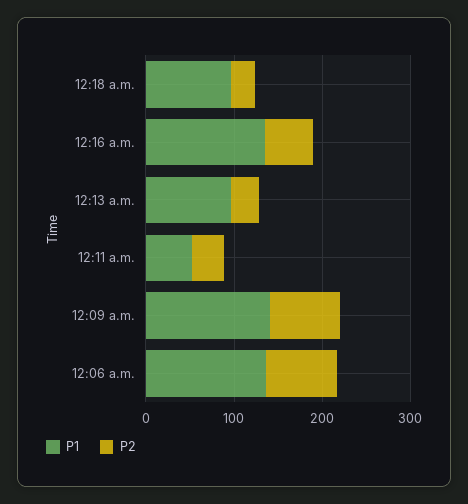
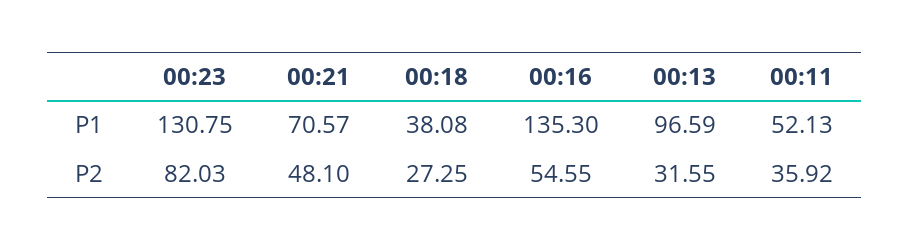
P1, 12:18 a.m.: 100 -> 38.08
P1, 12:09 a.m.: 140 -> none
P2, 12:09 a.m.: 80 -> none
P1, 12:06 a.m.: 140 -> none
P2, 12:06 a.m.: 80 -> none
P1, 00:23: none -> 130.75
P1, 00:21: none -> 70.57
P2, 00:23: none -> 82.03
P2, 00:21: none -> 48.1

